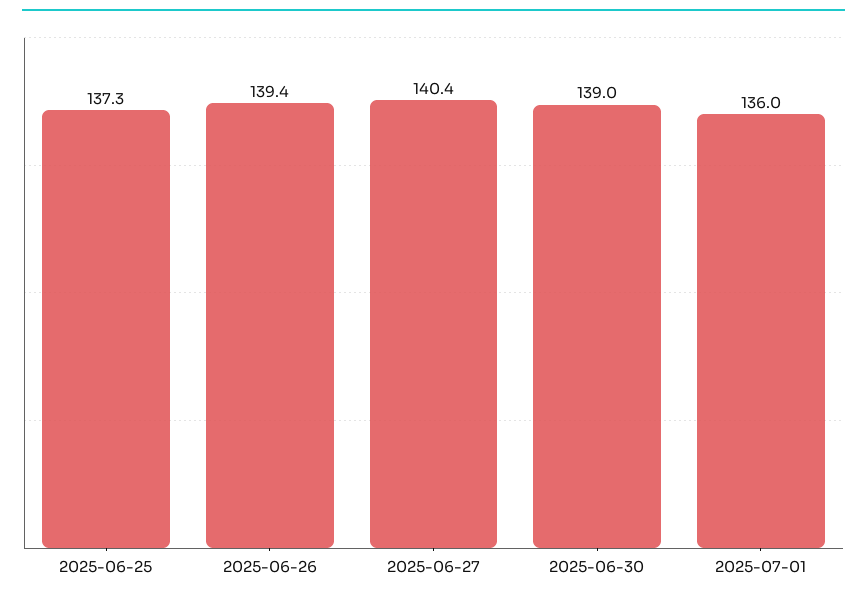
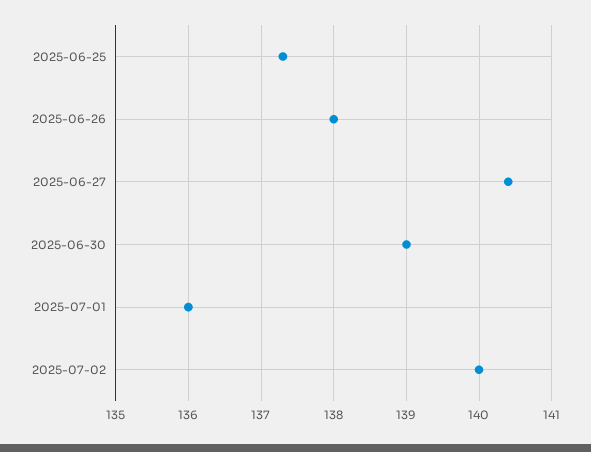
2025-06-26: 139.4 -> 138
2025-07-02: none -> 140

